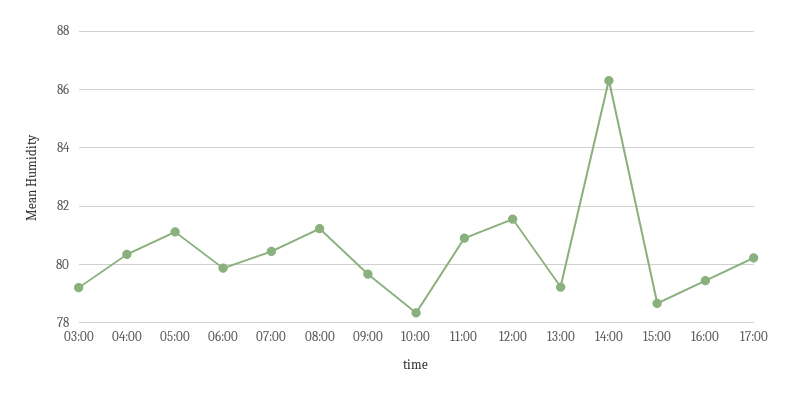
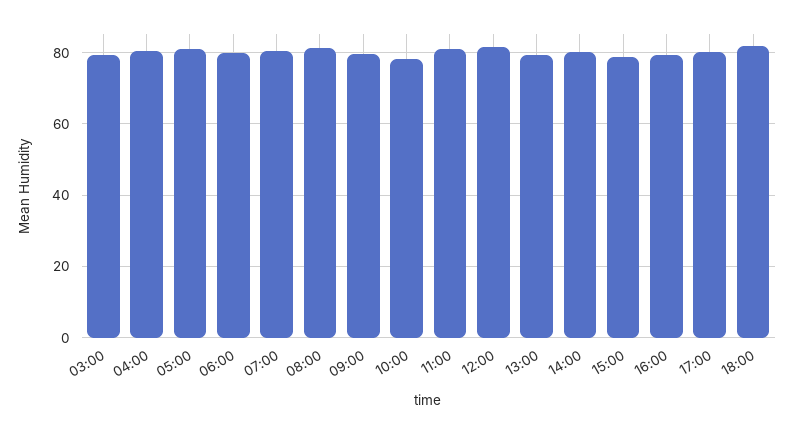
14:00: 86.25 -> 80
18:00: none -> 82

